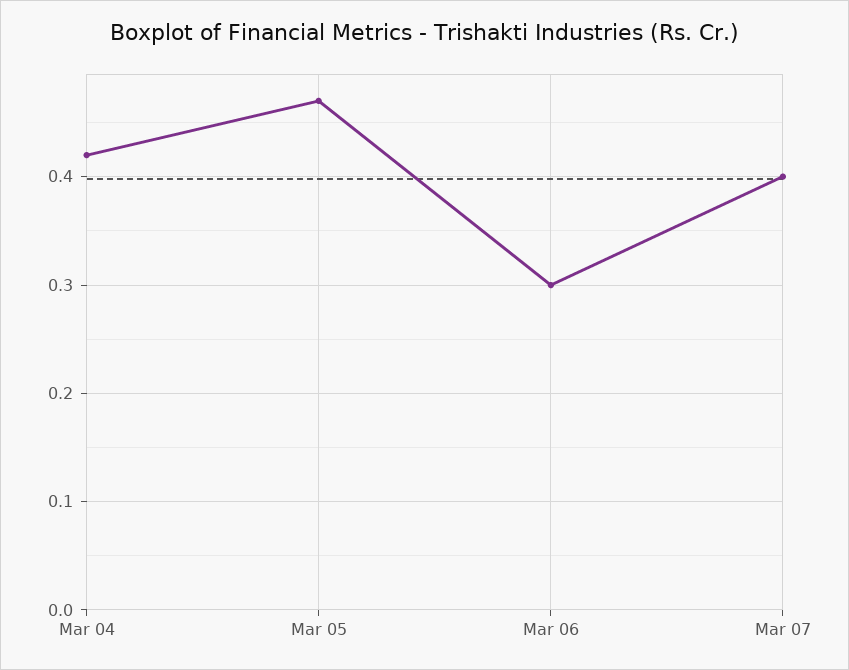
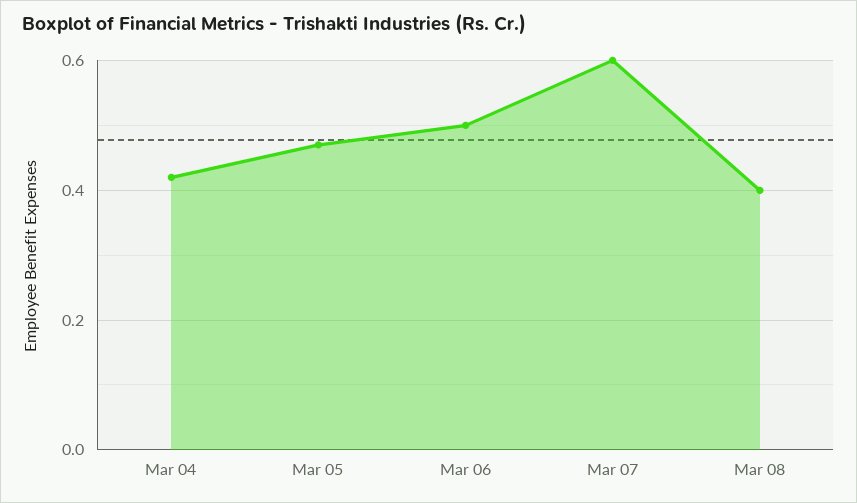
Mar 06: 0.3 -> 0.5
Mar 07: 0.4 -> 0.6
Mar 08: none -> 0.4

